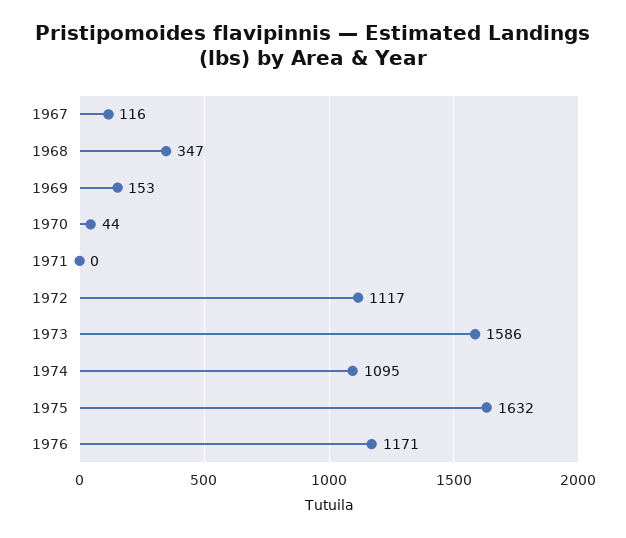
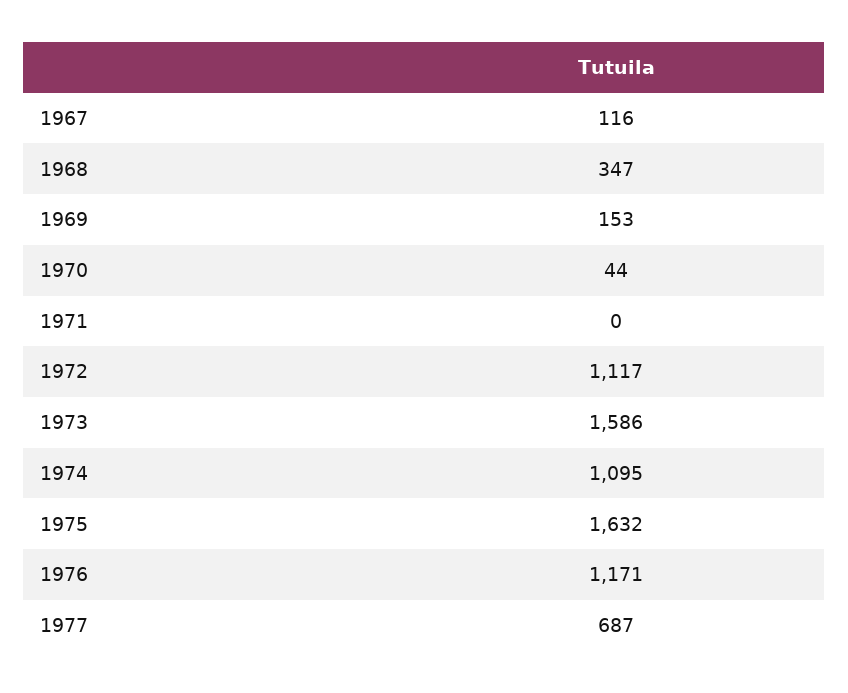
1977: none -> 687

